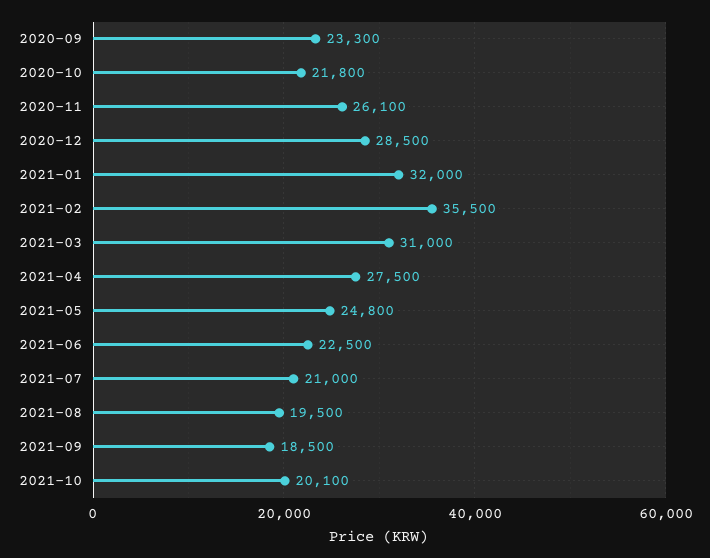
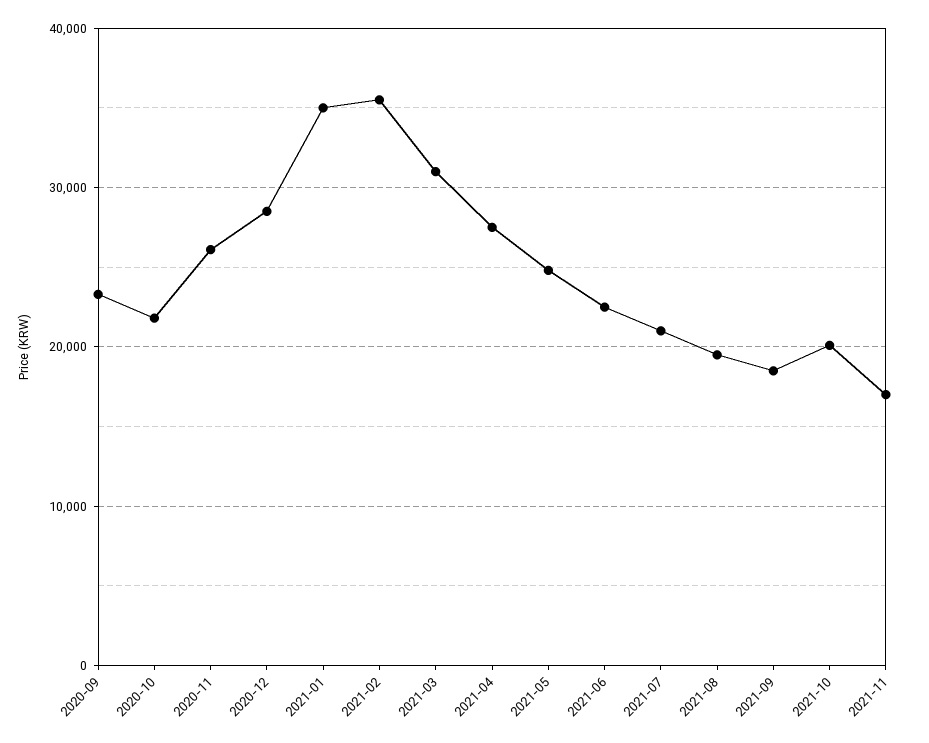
2021-01: 32000 -> 35000
2021-11: none -> 17000

